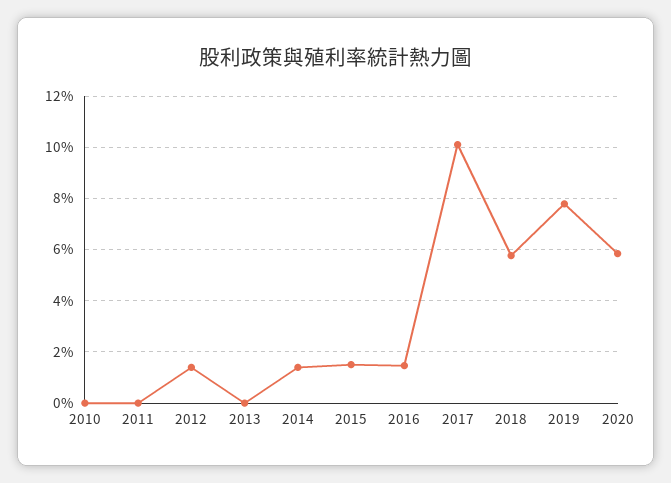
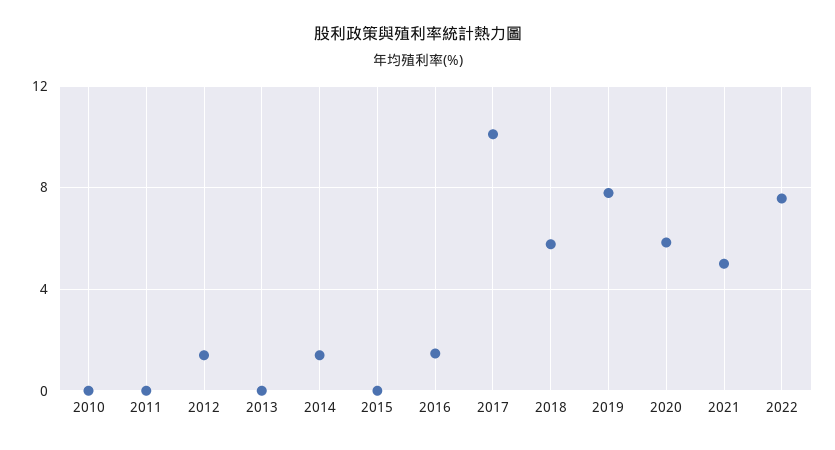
2015: 1.5 -> 0
2021: none -> 5
2022: none -> 7.5

